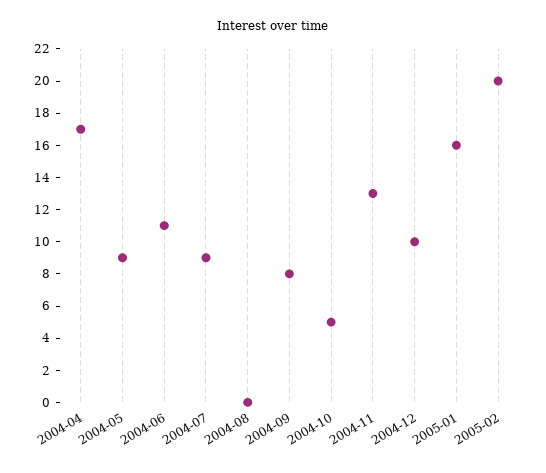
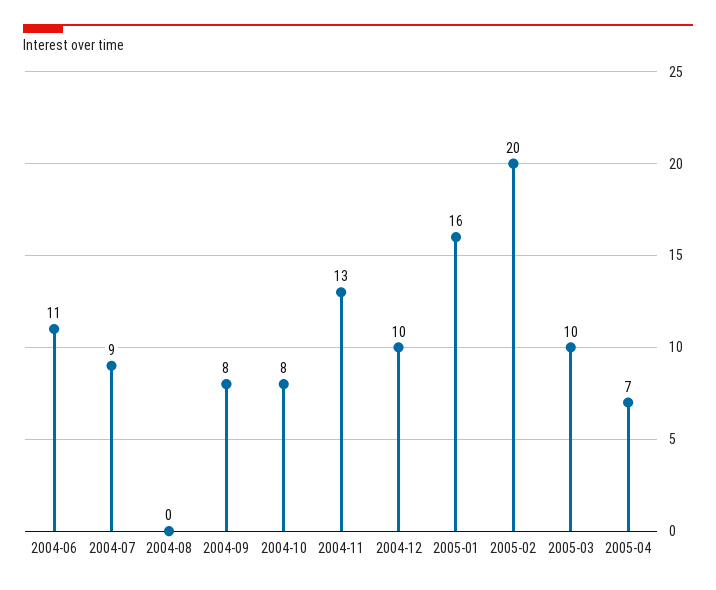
2004-04: 17 -> none
2004-05: 9 -> none
2004-10: 5 -> 8
2005-03: none -> 10
2005-04: none -> 7

